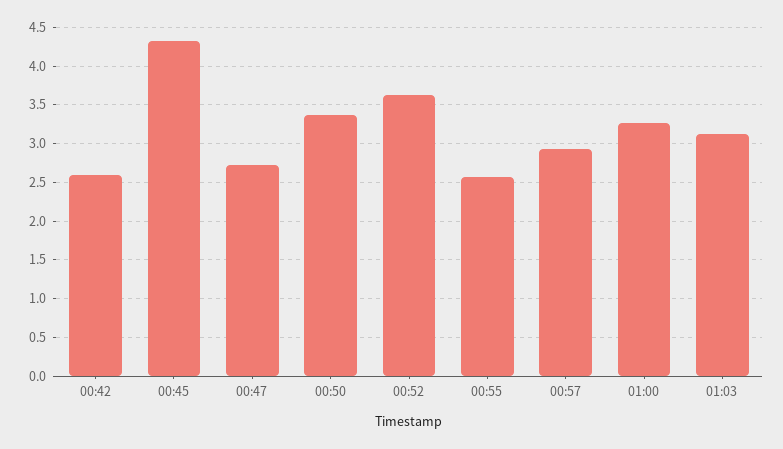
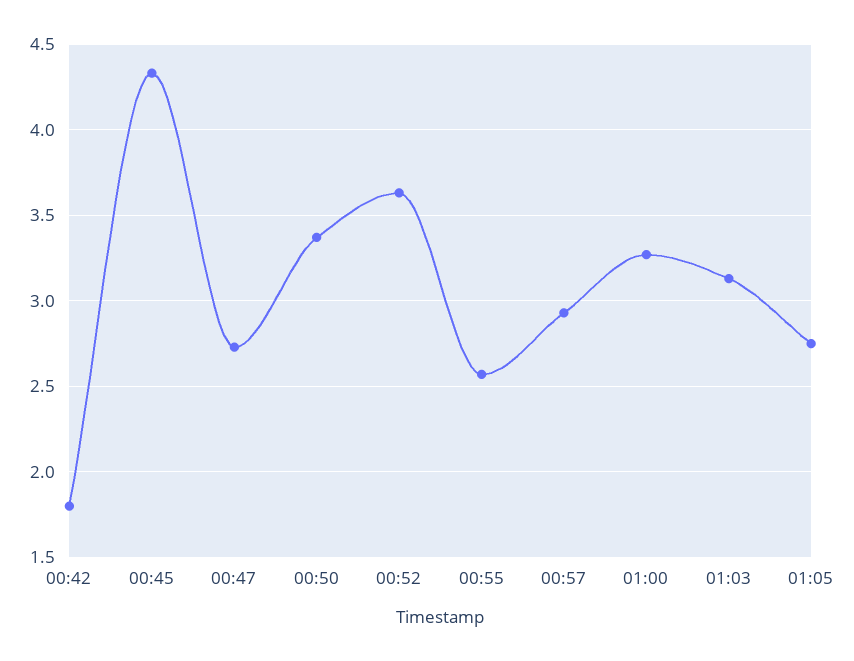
00:42: 2.6 -> 1.8
01:05: none -> 2.75

